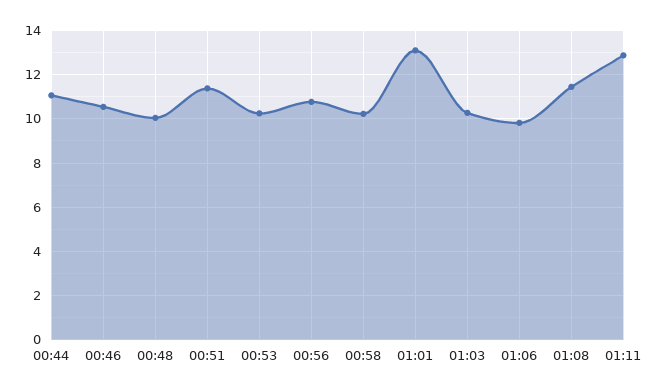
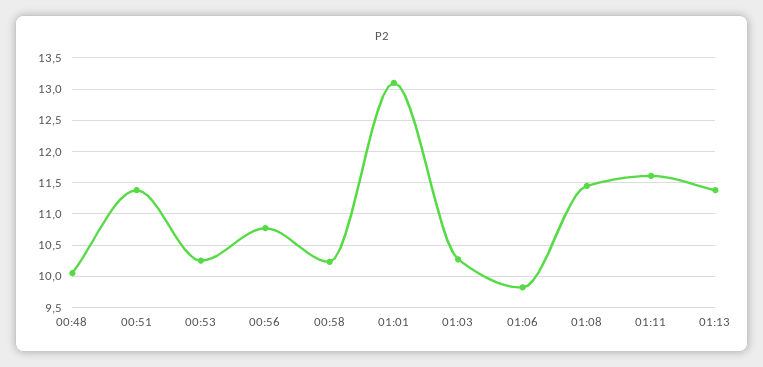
00:44: 11 -> none
00:46: 10.5 -> none
01:11: 13 -> 11.6
01:13: none -> 11.4

